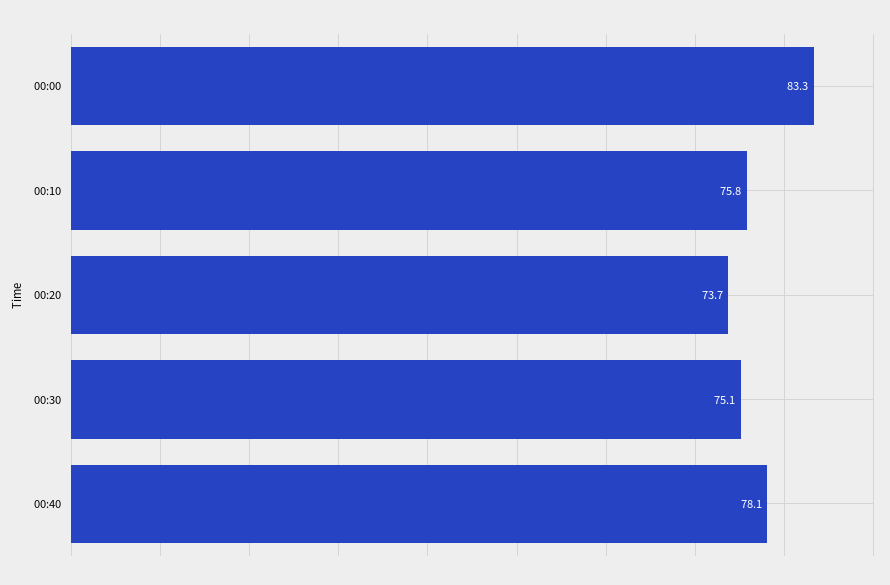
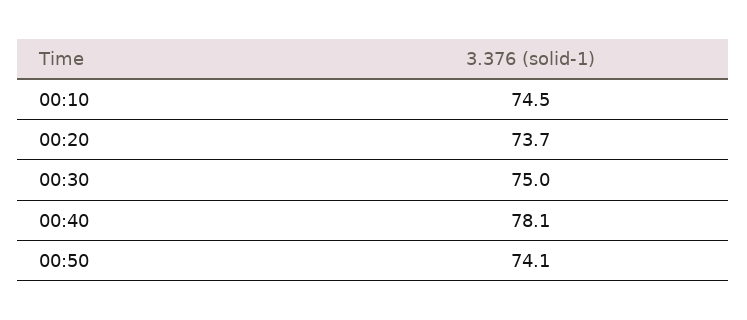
00:00: 83.3 -> none
00:10: 75.8 -> 74.5
00:30: 75.1 -> 75
00:50: none -> 74.1

